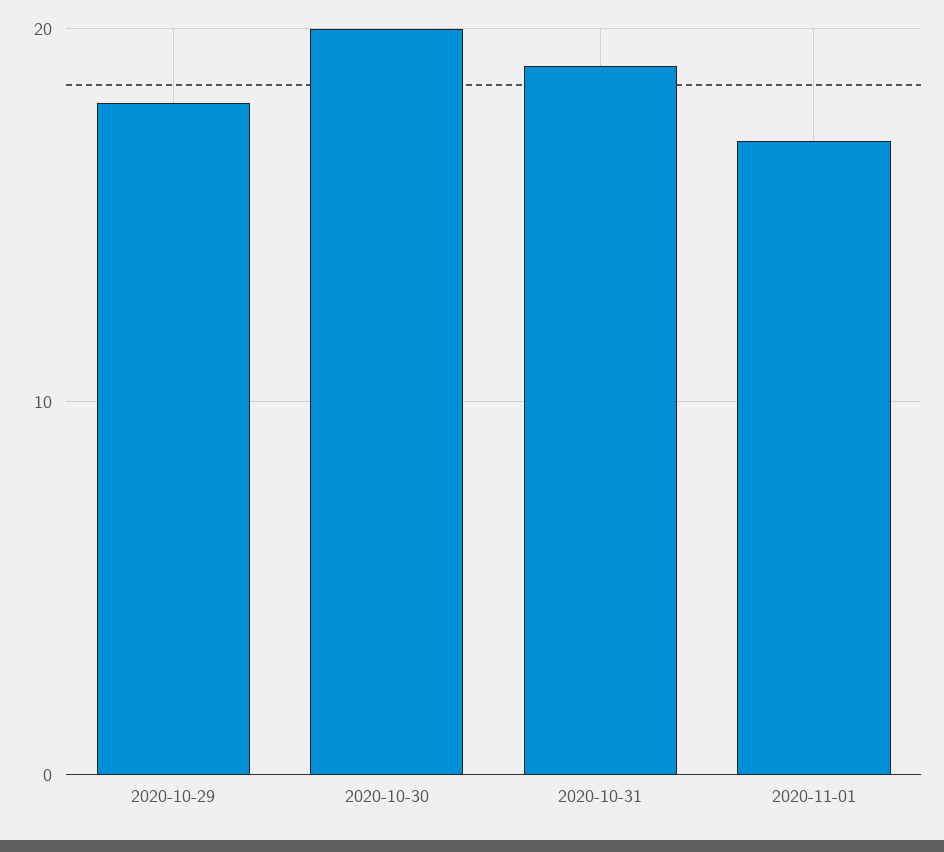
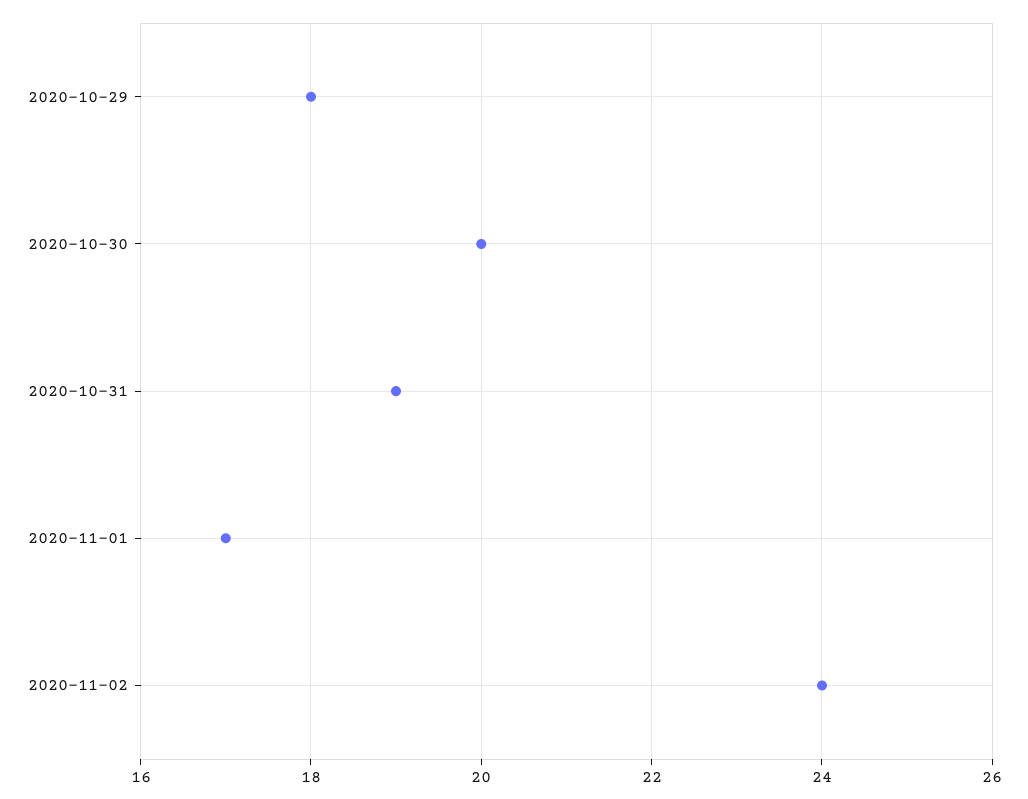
2020-11-02: none -> 24

